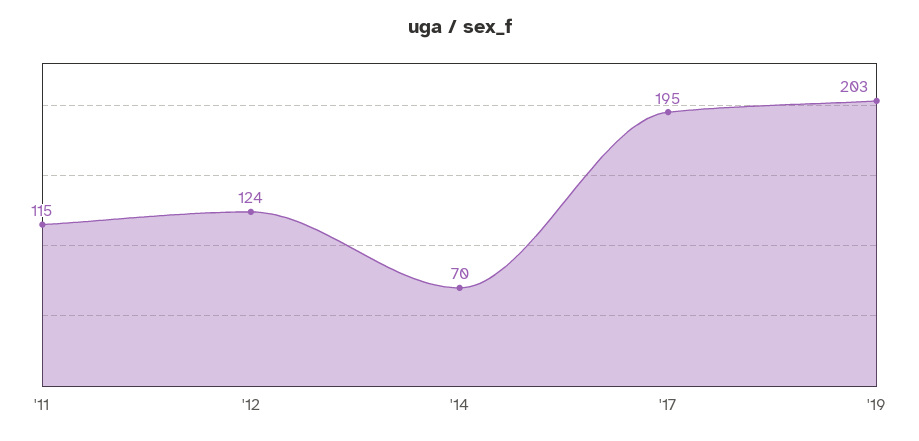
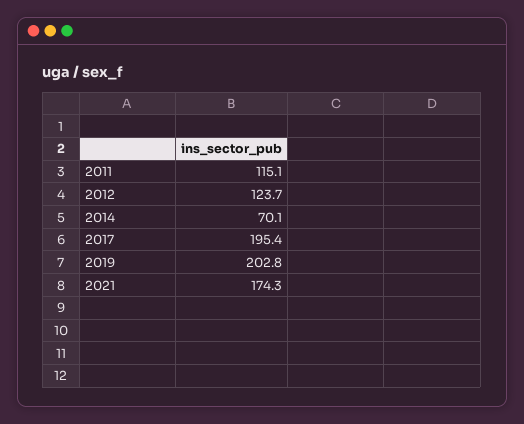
2021: none -> 174.3

